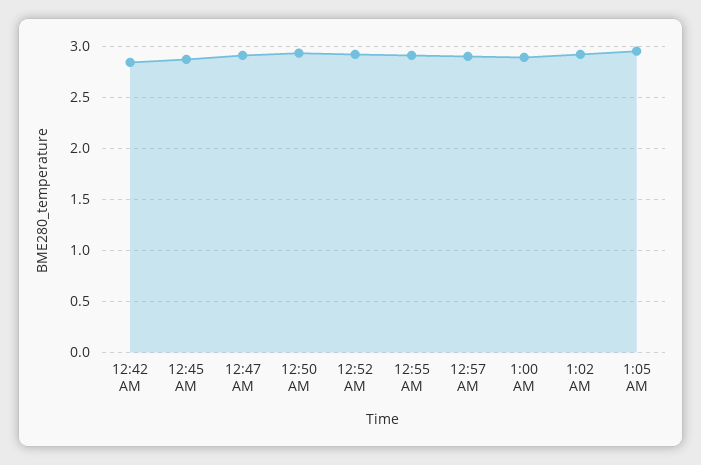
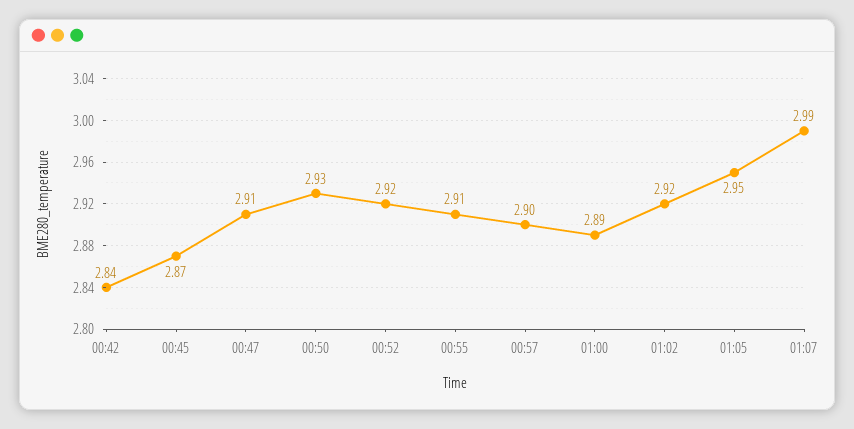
01:07: none -> 2.99

